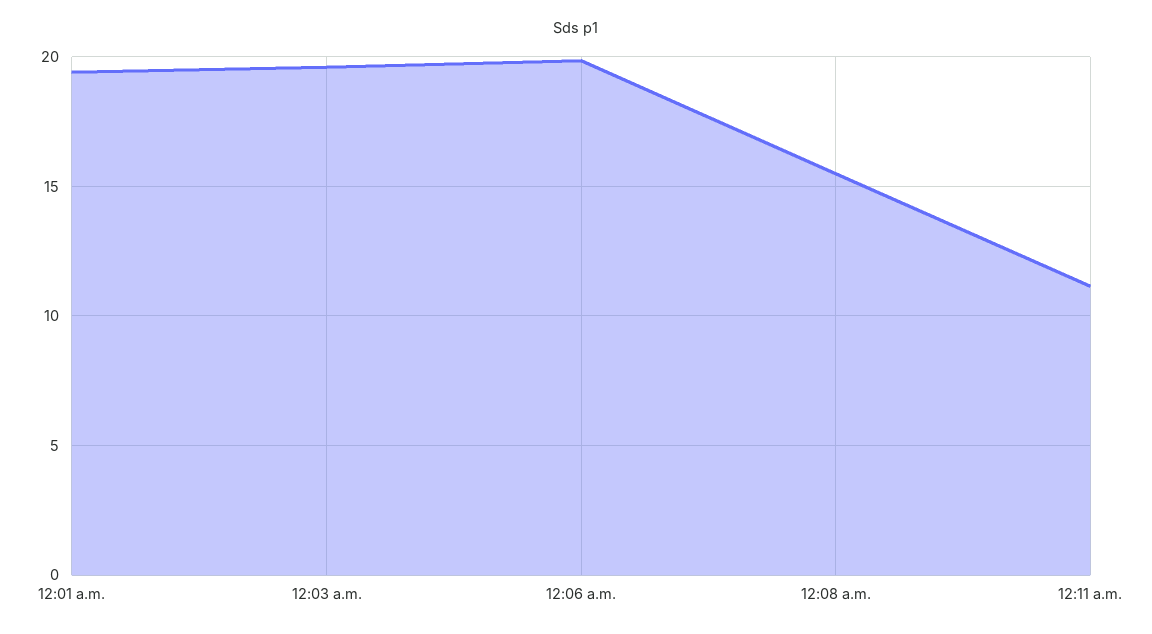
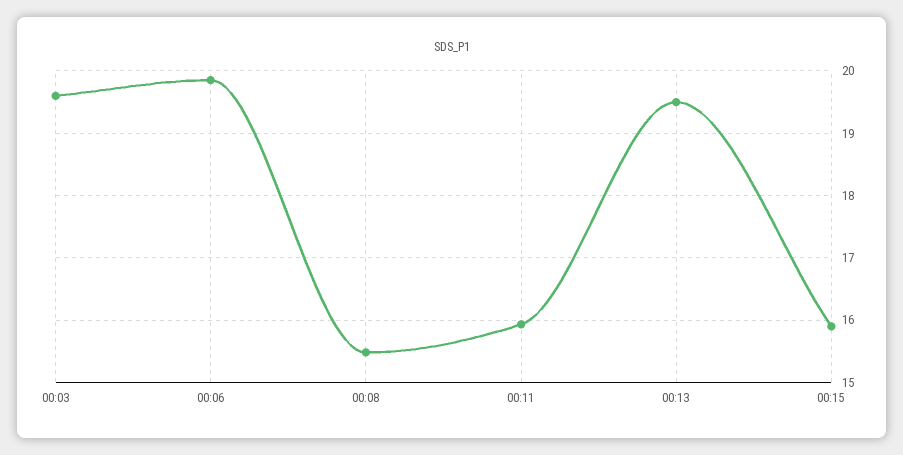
12:01 a.m.: 19.5 -> none
12:11 a.m.: 11 -> 15.9
00:13: none -> 19.5
00:15: none -> 15.9

